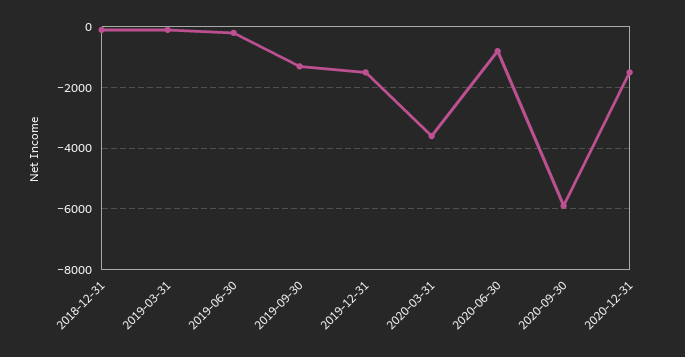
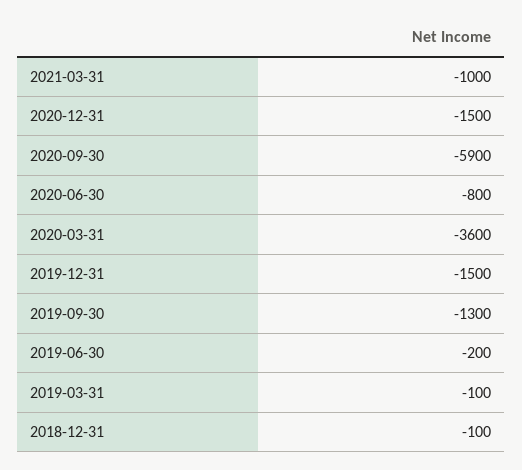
2021-03-31: none -> -1000

